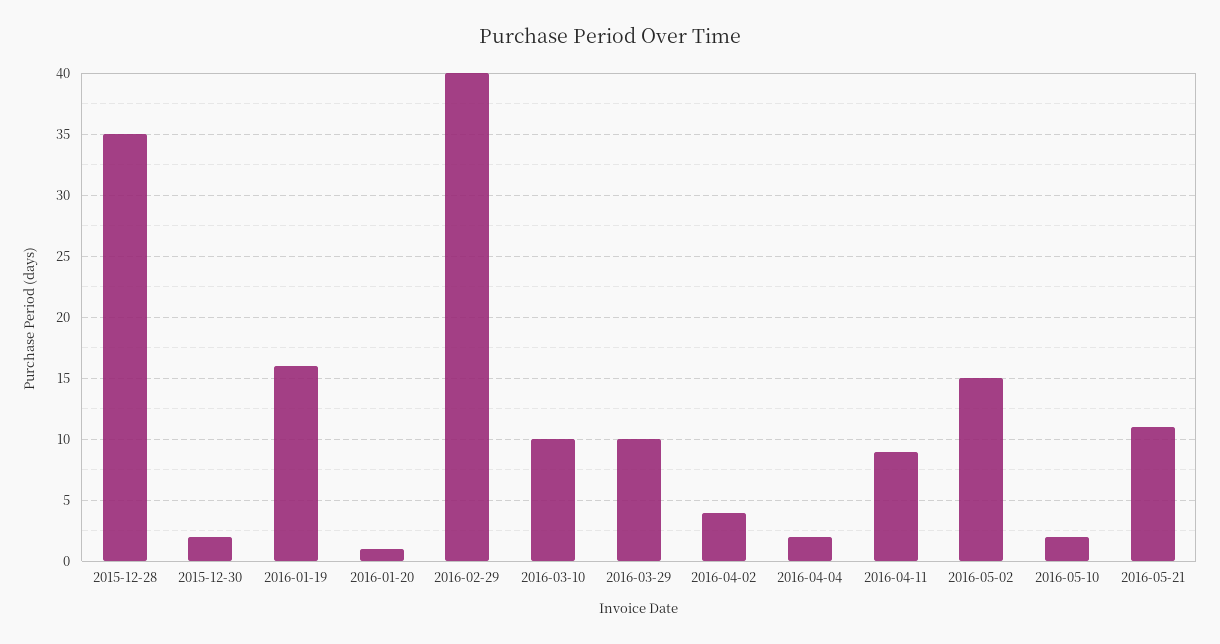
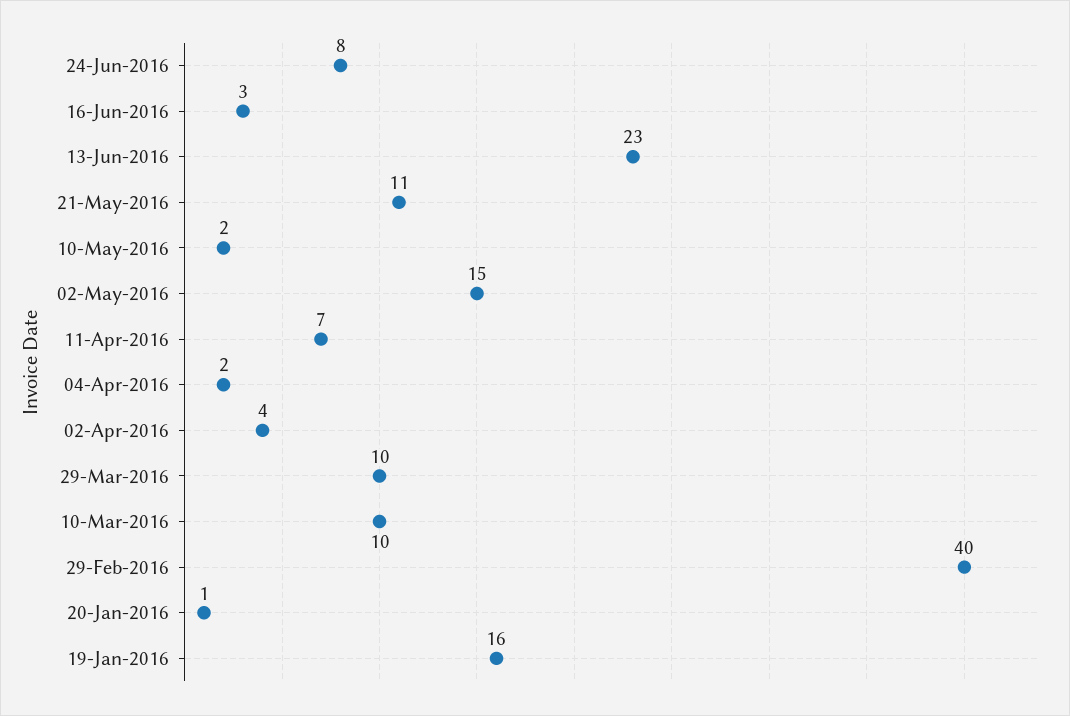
2015-12-28: 35 -> none
2015-12-30: 2 -> none
2016-04-11: 9 -> 7
24-Jun-2016: none -> 8
16-Jun-2016: none -> 3
13-Jun-2016: none -> 23

